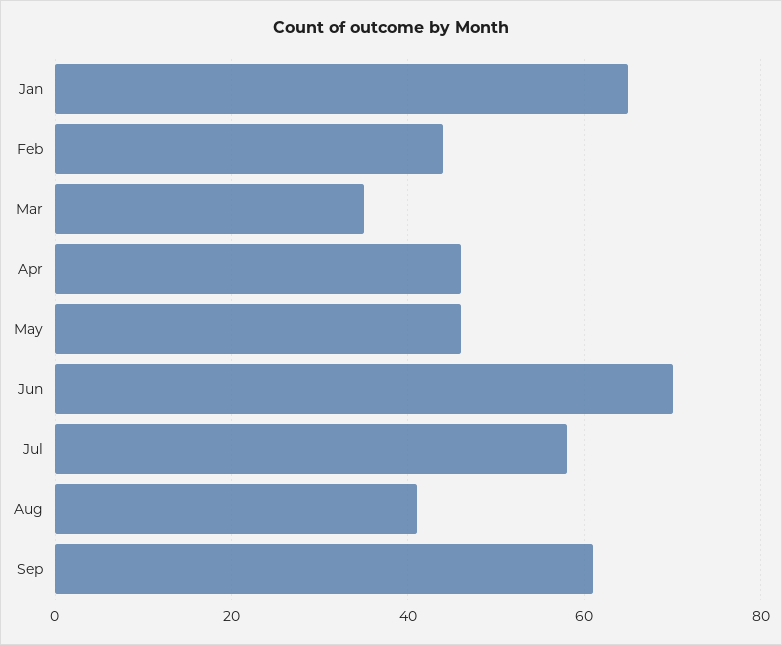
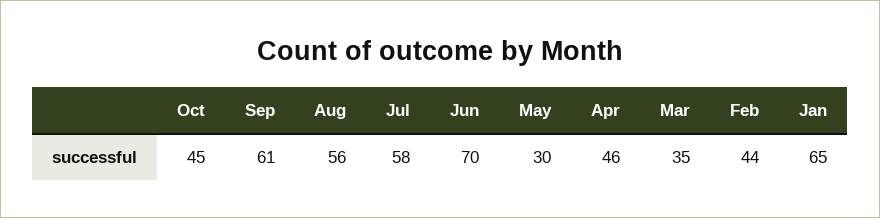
May: 45 -> 30
Aug: 40 -> 56
Oct: none -> 45

